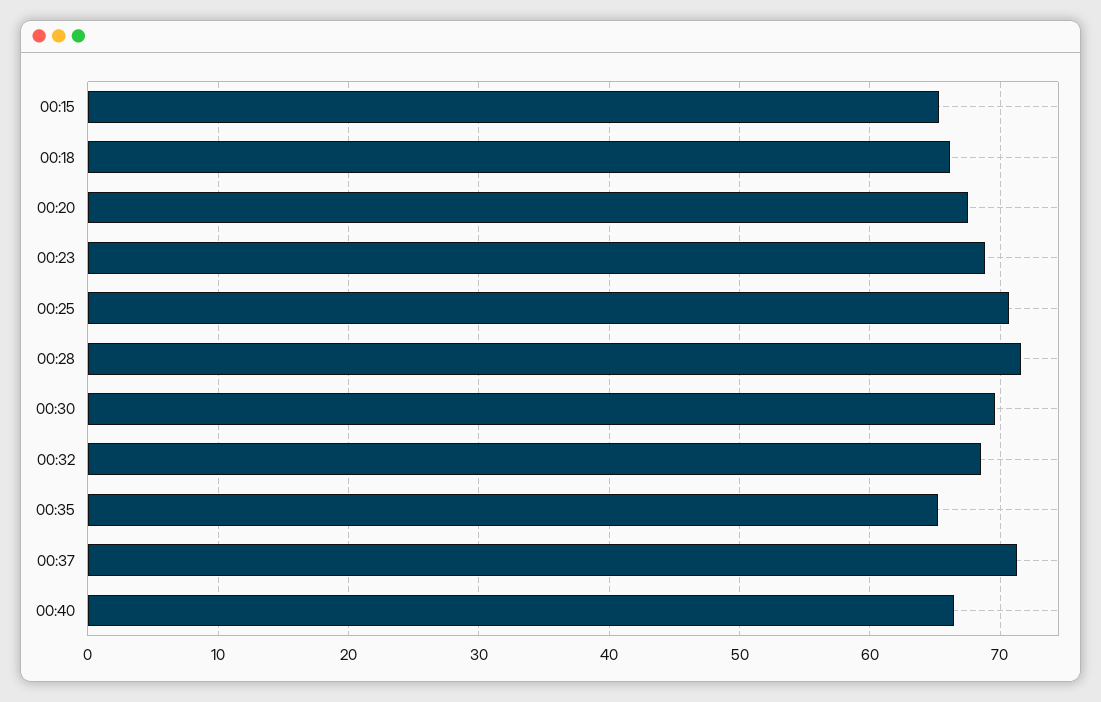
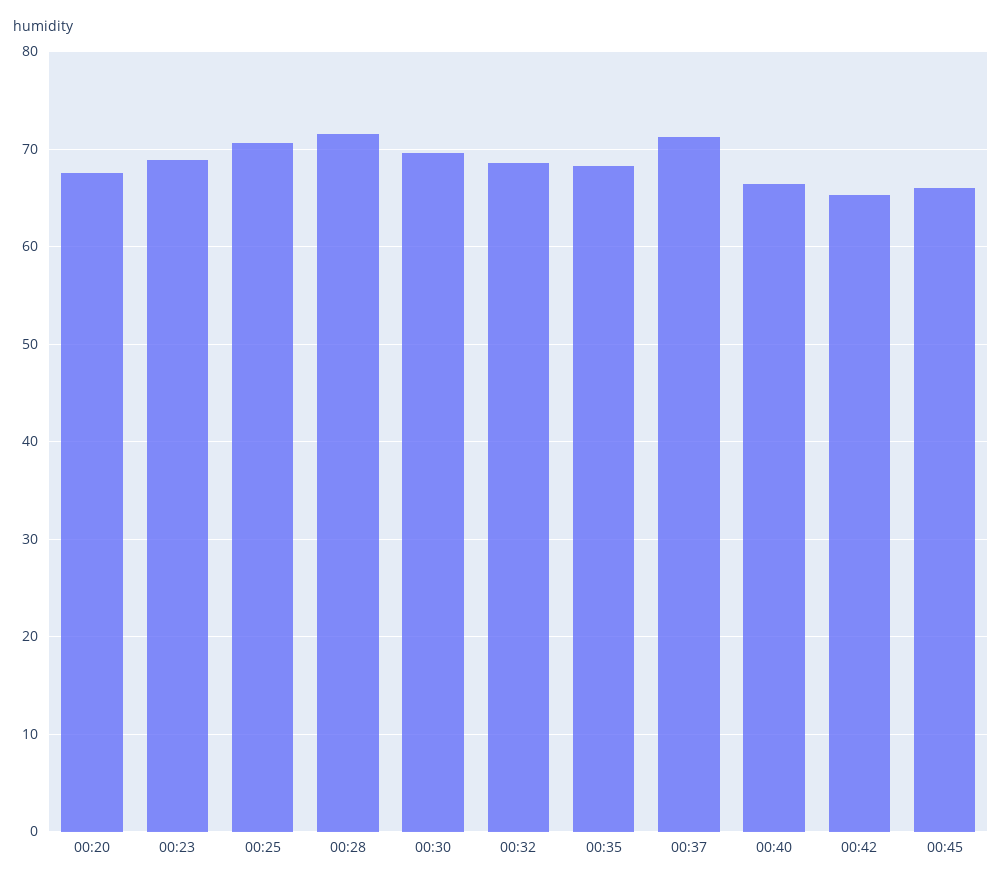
00:15: 65 -> none
00:18: 66 -> none
00:35: 65 -> 68
00:42: none -> 65
00:45: none -> 66

